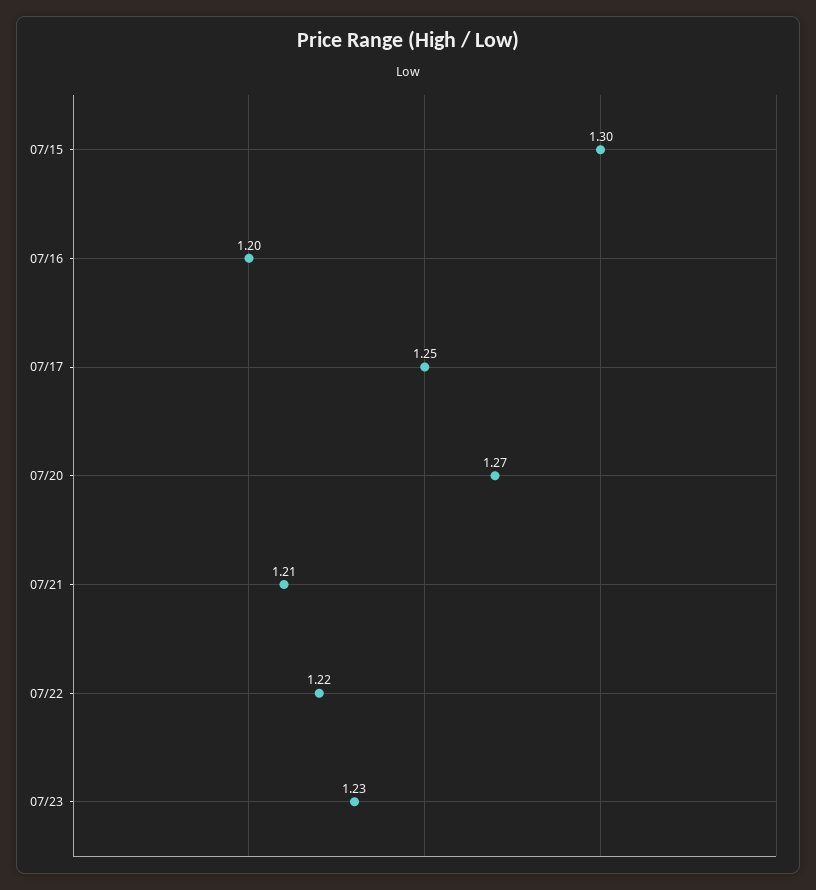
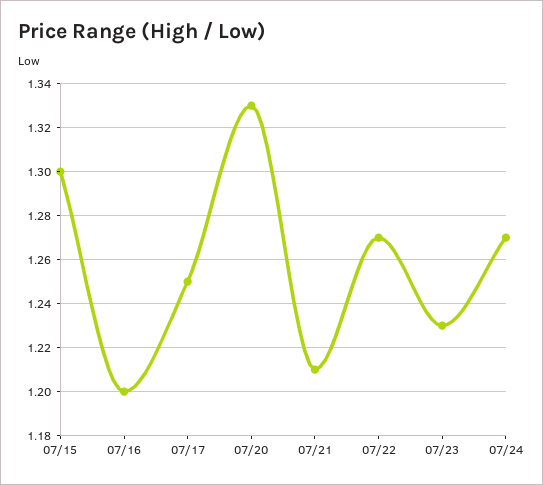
07/20: 1.27 -> 1.33
07/22: 1.22 -> 1.27
07/24: none -> 1.27

